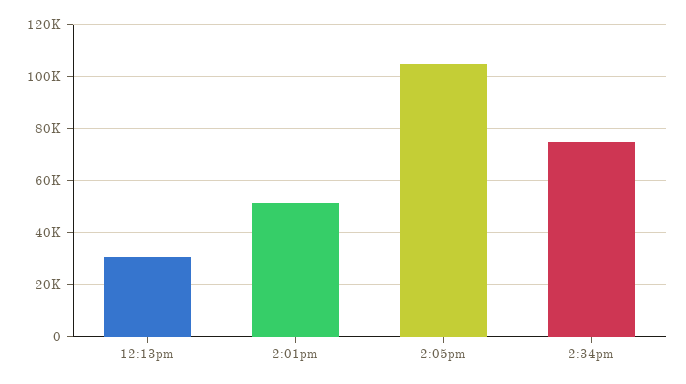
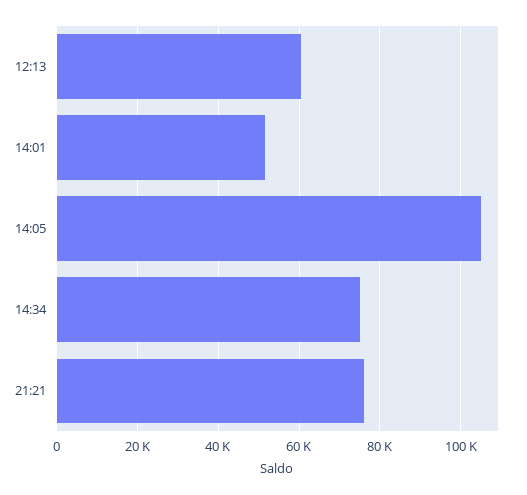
12:13pm: 30000 -> 60000
21:21: none -> 76000

